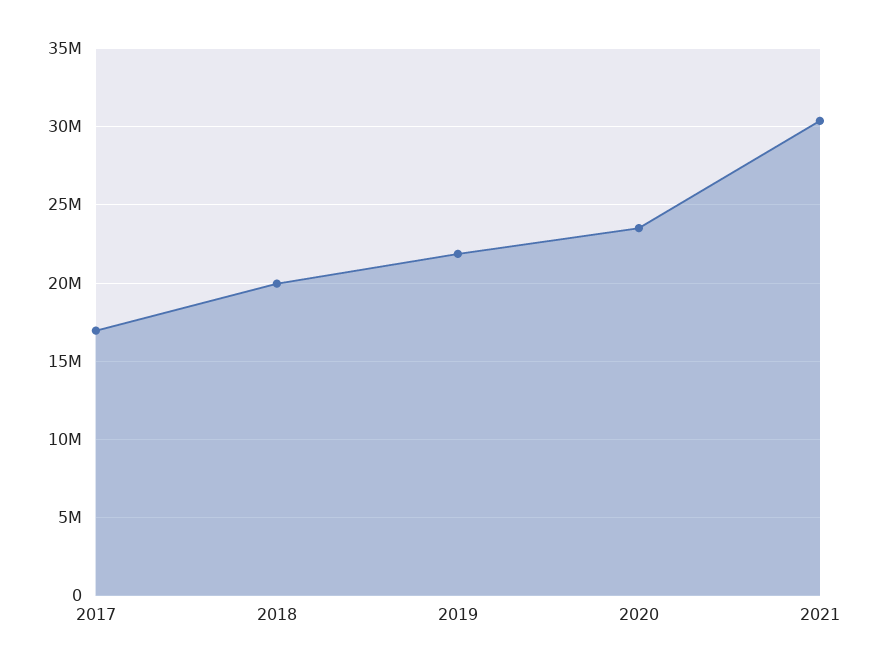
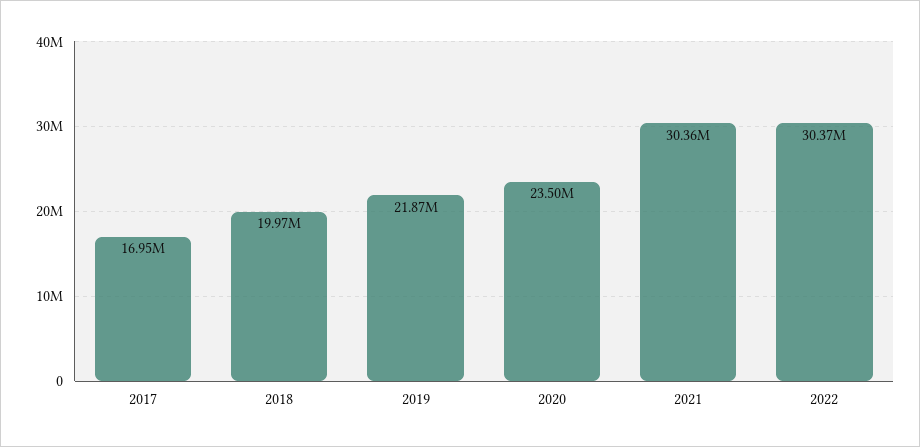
2022: none -> 30370000

